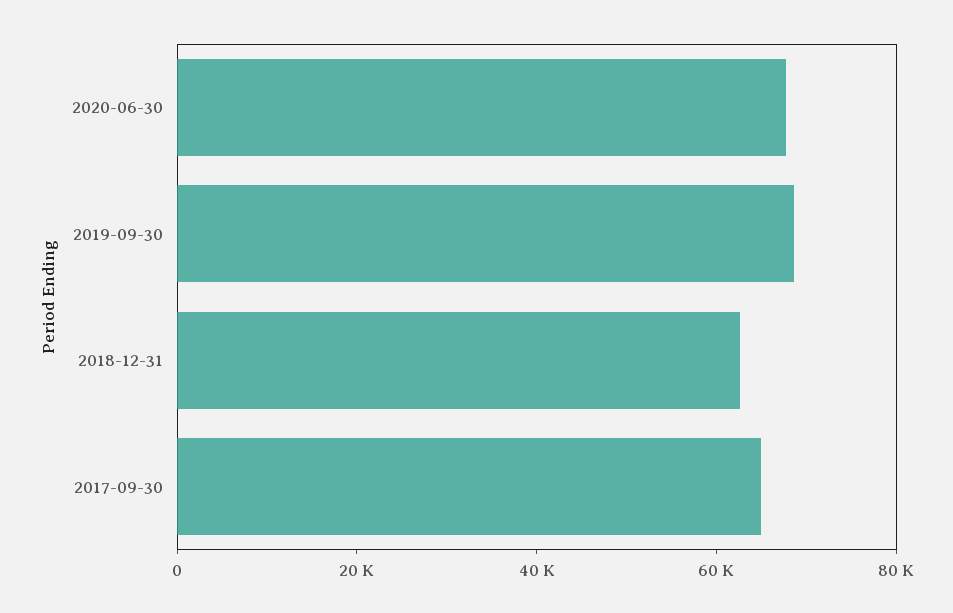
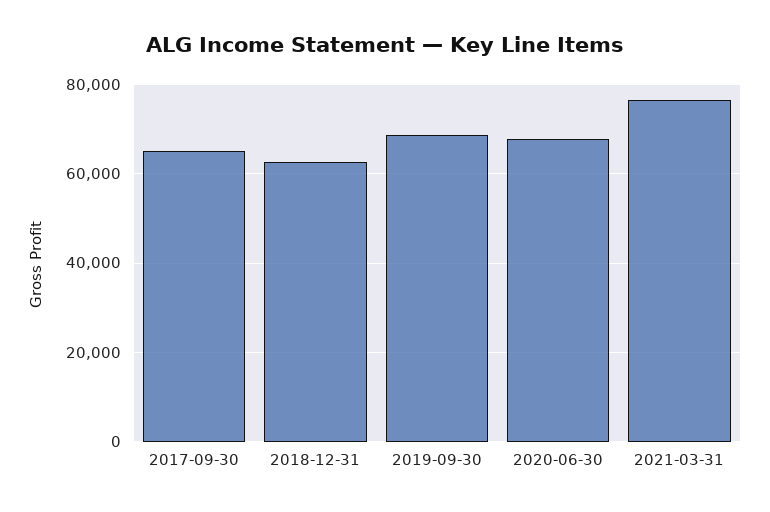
2021-03-31: none -> 76000

